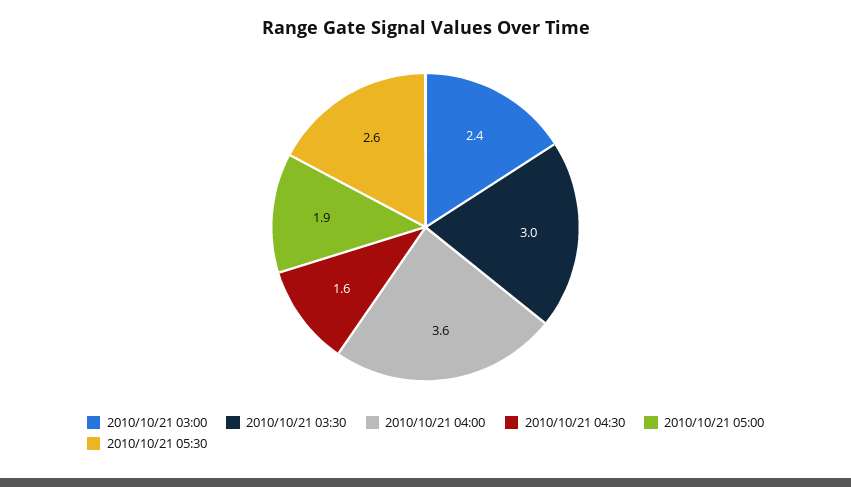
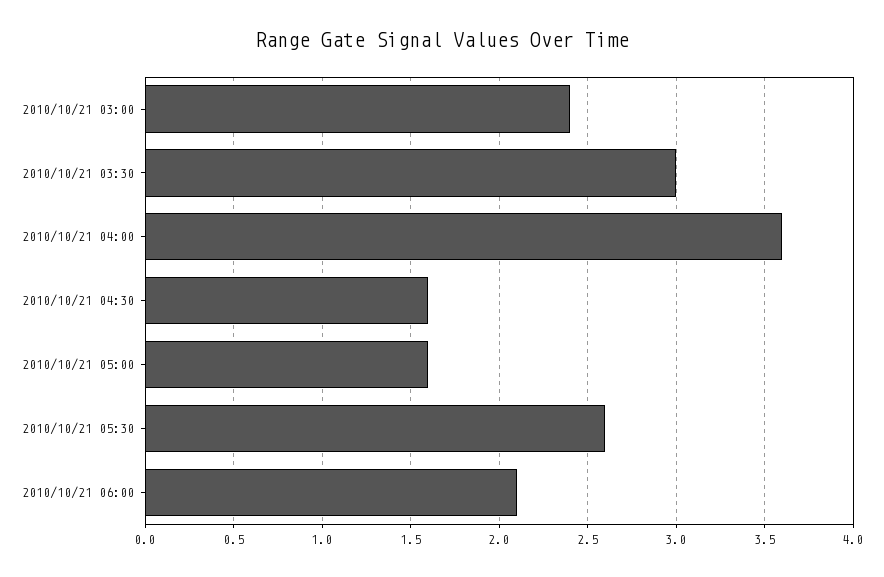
2010/10/21 05:00: 1.9 -> 1.6
2010/10/21 06:00: none -> 2.1

